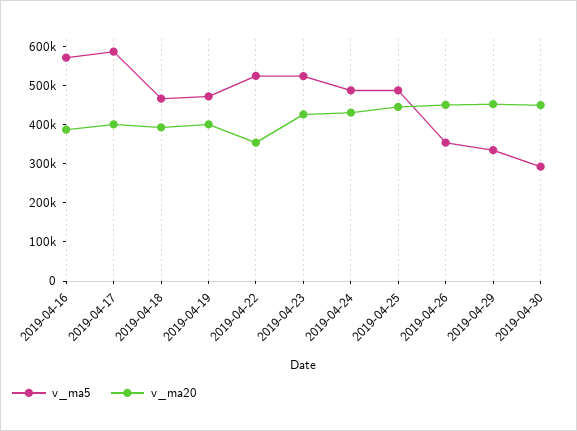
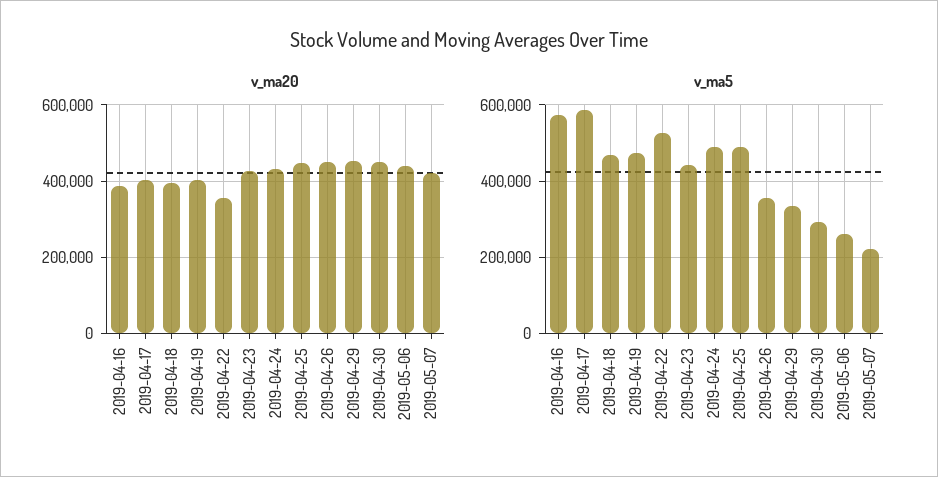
v_ma5, 2019-04-23: 525000 -> 440000
v_ma20, 2019-05-06: none -> 440000
v_ma20, 2019-05-07: none -> 420000
v_ma5, 2019-05-06: none -> 260000
v_ma5, 2019-05-07: none -> 220000

